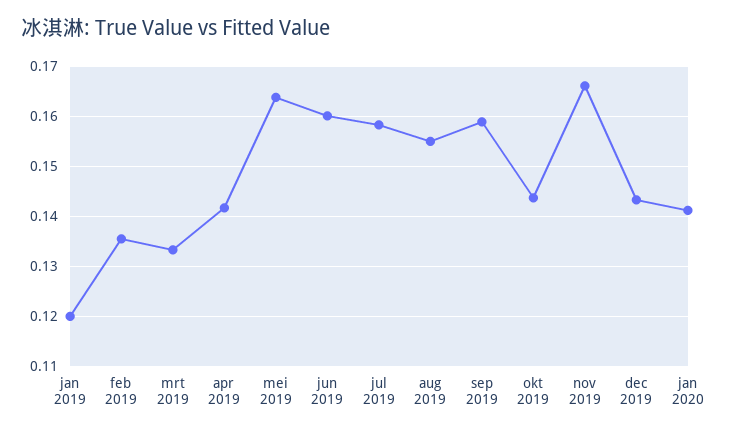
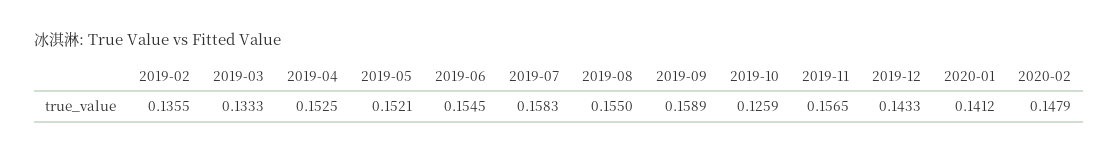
jan 2019: 0.12 -> none
apr 2019: 0.142 -> 0.1525
mei 2019: 0.164 -> 0.1521
jun 2019: 0.16 -> 0.1545
okt 2019: 0.144 -> 0.1259
nov 2019: 0.166 -> 0.1565
2020-02: none -> 0.1479

